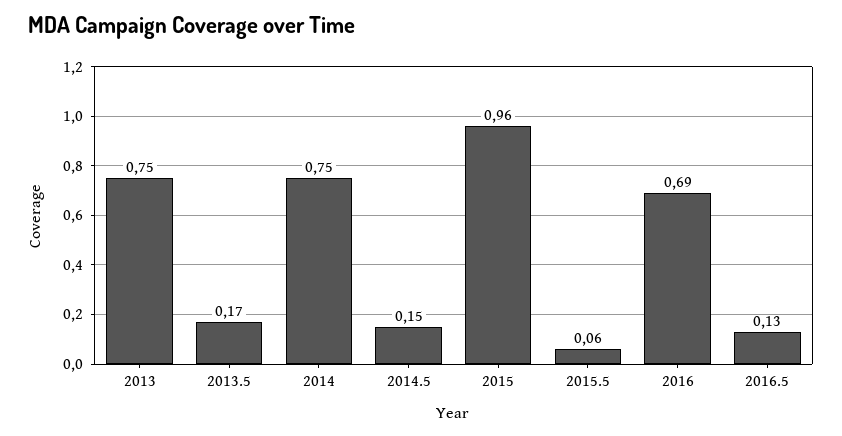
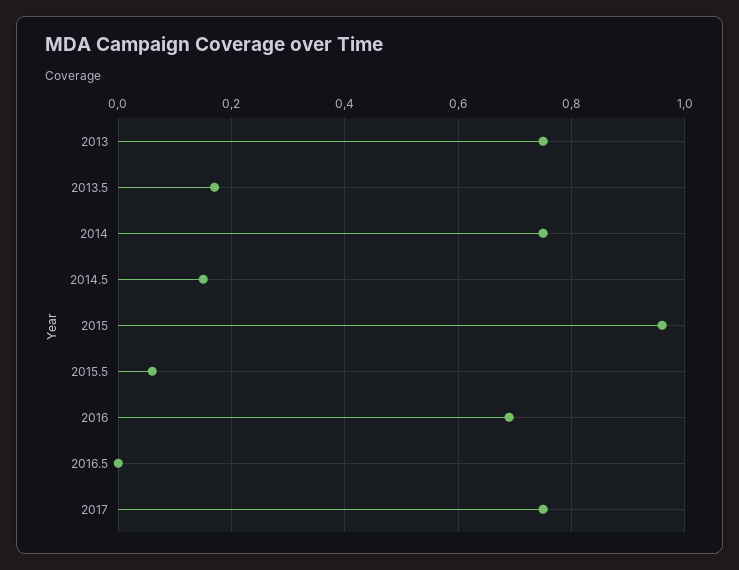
2016.5: 0.13 -> 0
2017: none -> 0.75

